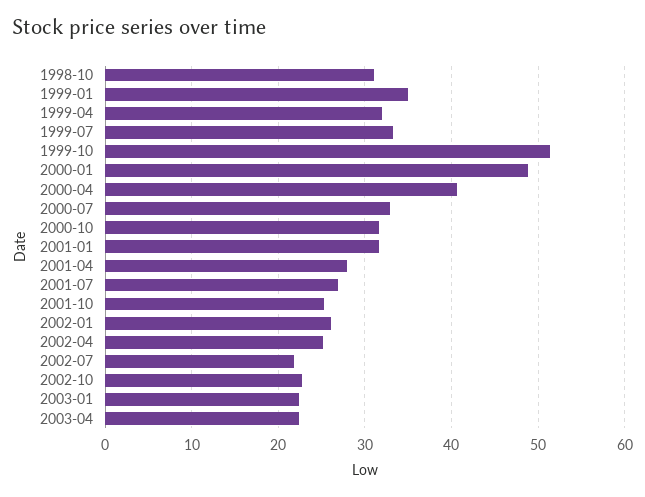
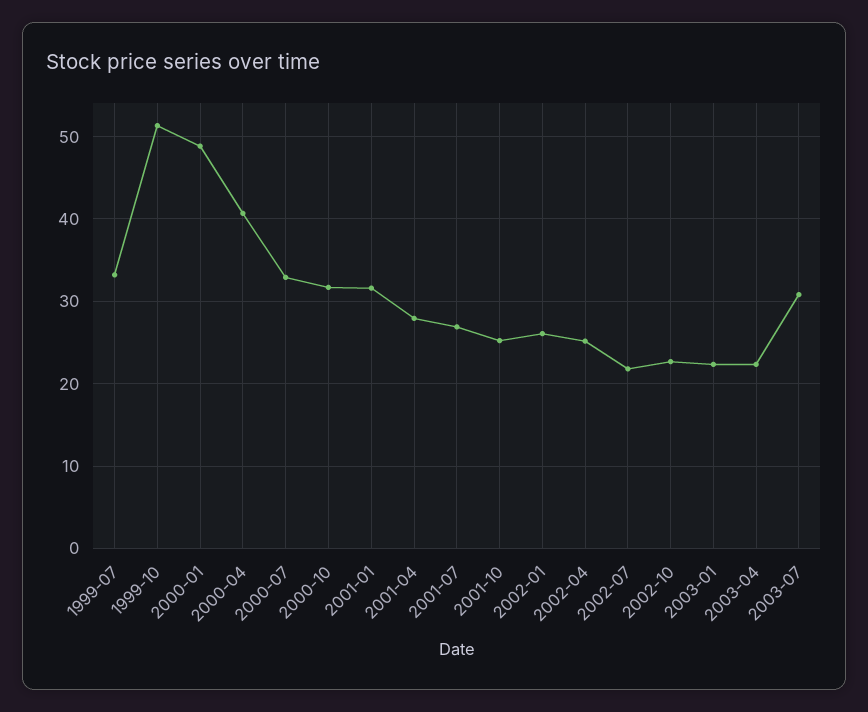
1998-10: 31 -> none
1999-01: 35 -> none
1999-04: 32 -> none
2003-07: none -> 31

